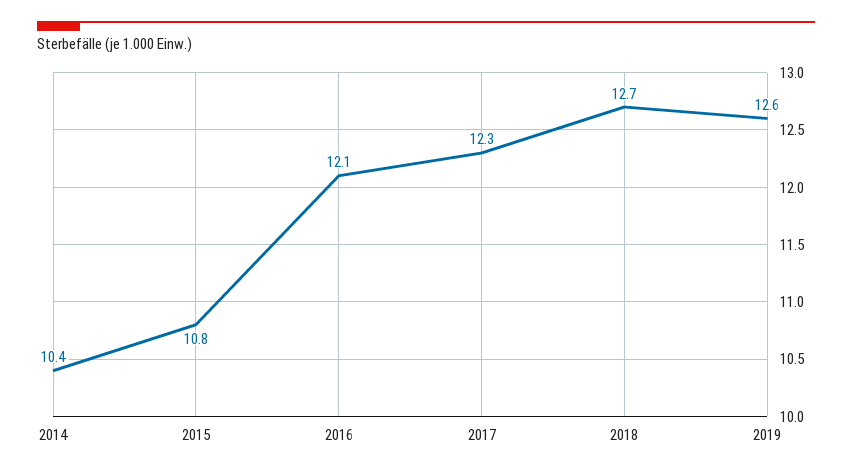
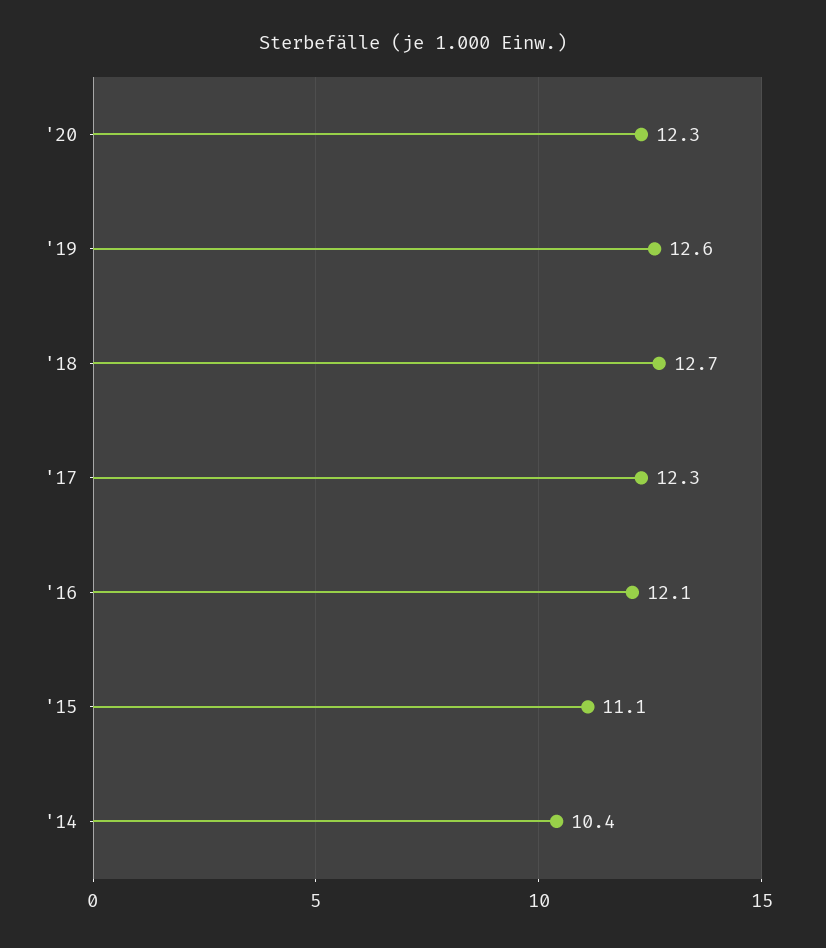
2015: 10.8 -> 11.1
'20: none -> 12.3

